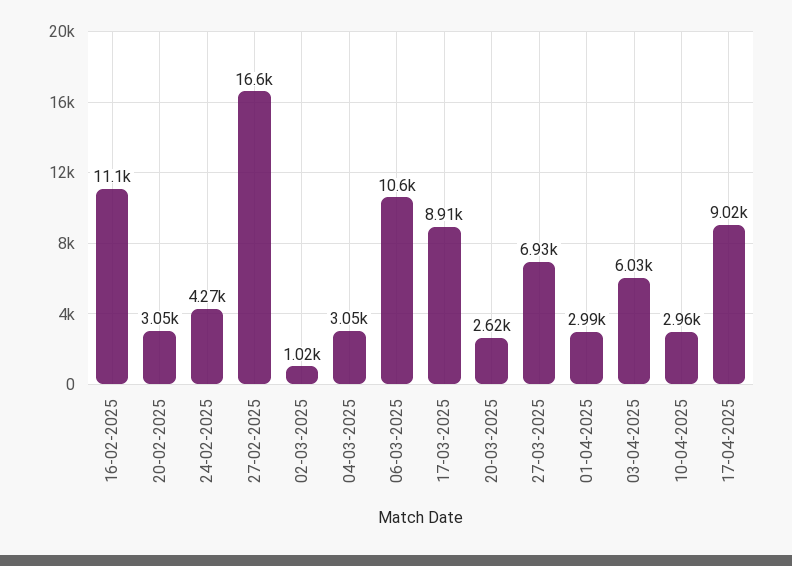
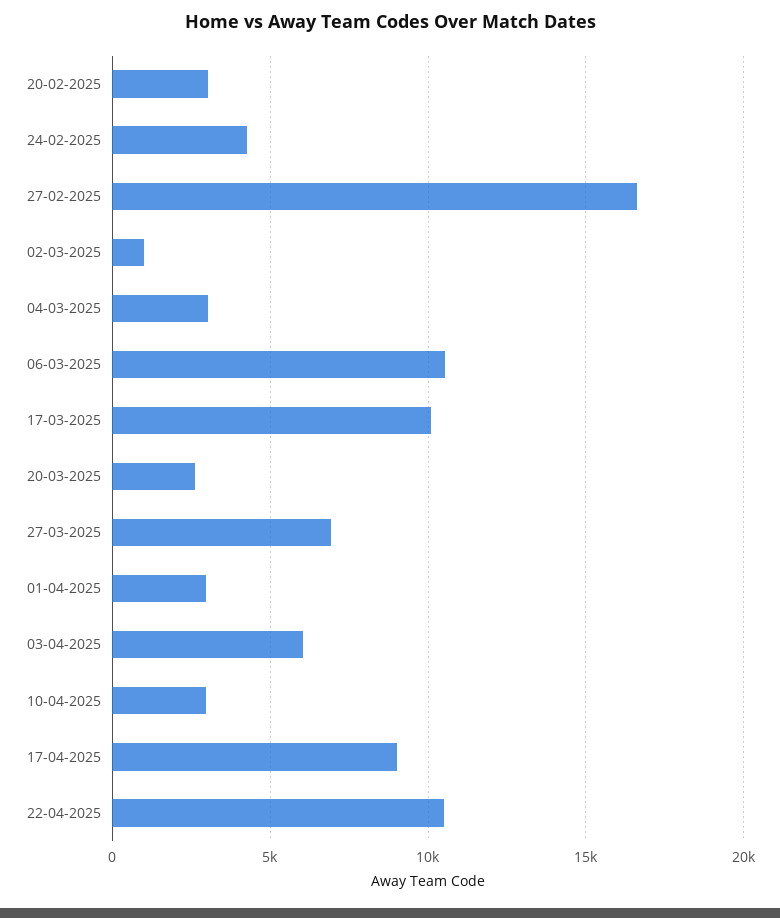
16-02-2025: 11100 -> none
17-03-2025: 8910 -> 10000
22-04-2025: none -> 10500

